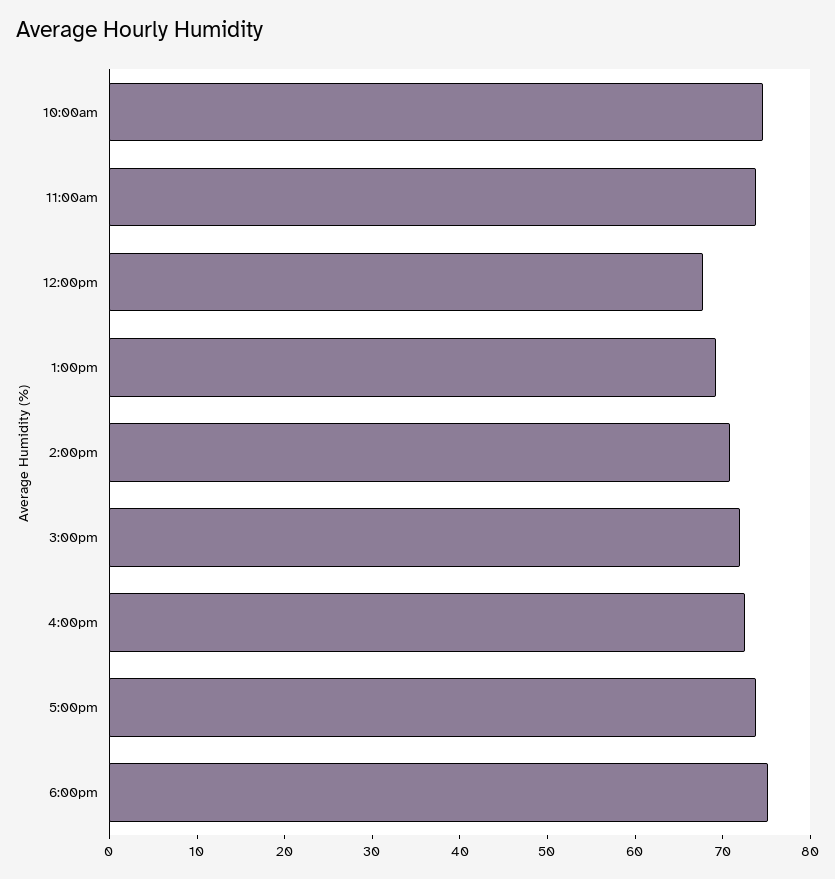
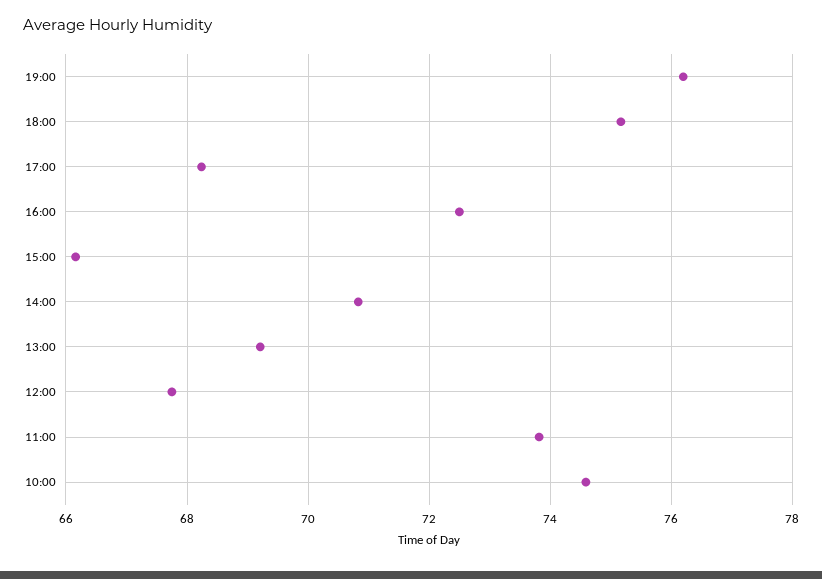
3:00pm: 72 -> 66.2
5:00pm: 74 -> 68.2
19:00: none -> 76.2

